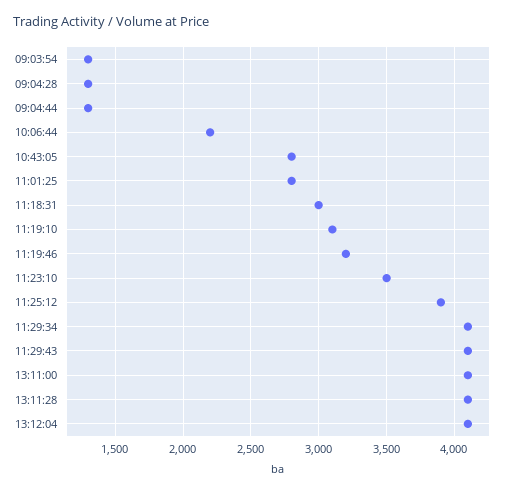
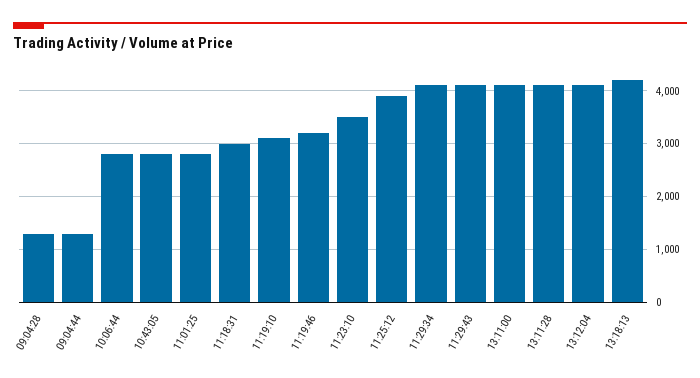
09:03:54: 1300 -> none
10:06:44: 2200 -> 2800
13:18:13: none -> 4200

